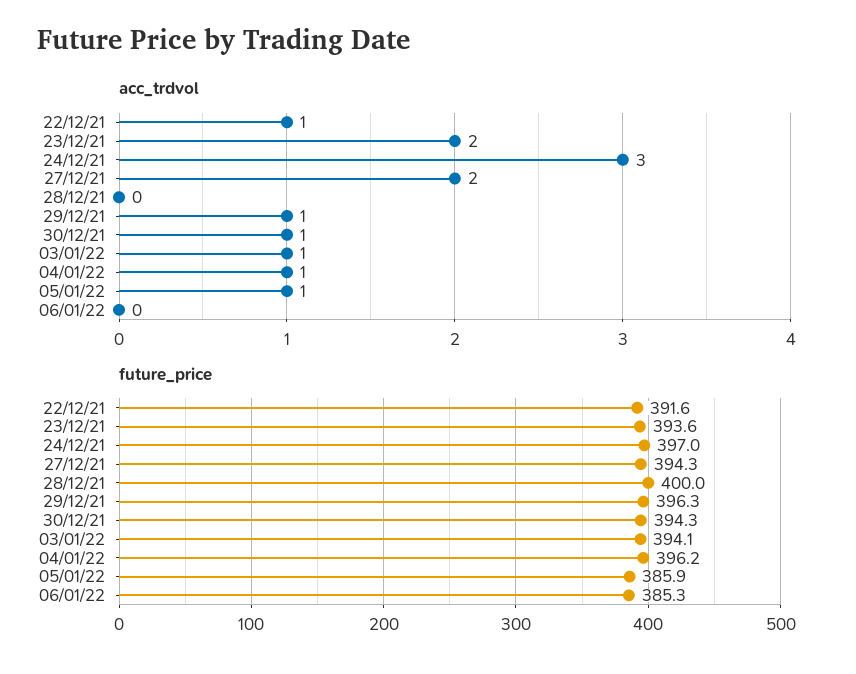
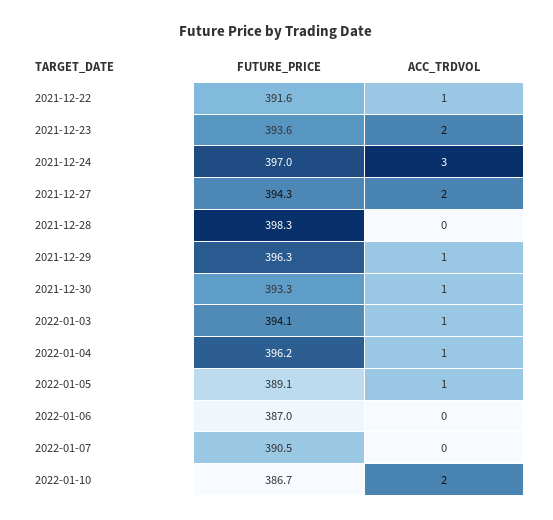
future_price, 28/12/21: 400 -> 398.3
future_price, 30/12/21: 394.3 -> 393.3
future_price, 05/01/22: 385.9 -> 389.1
future_price, 06/01/22: 385.3 -> 387
future_price, 2022-01-07: none -> 390.5
acc_trdvol, 2022-01-07: none -> 0
future_price, 2022-01-10: none -> 386.7
acc_trdvol, 2022-01-10: none -> 2

